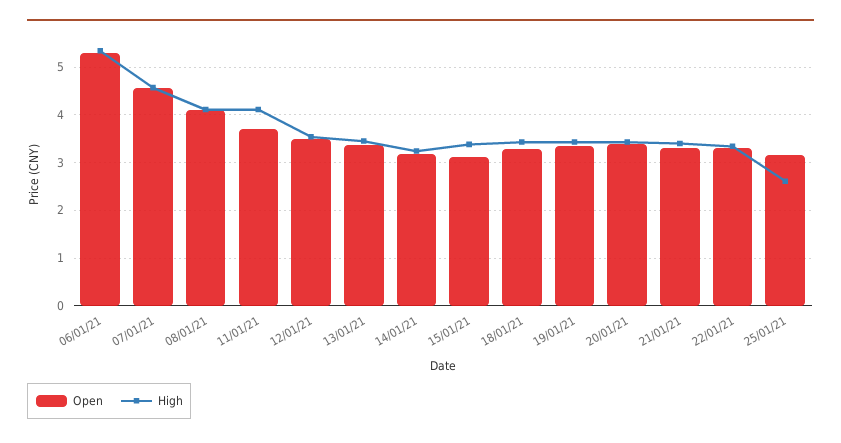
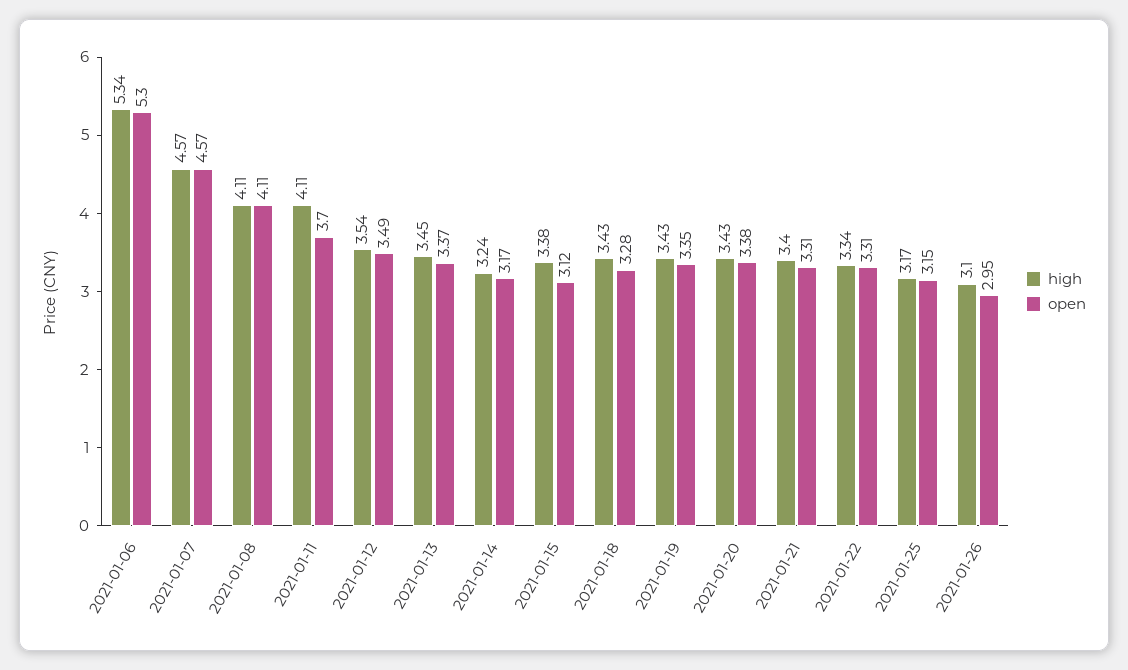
High, 25/01/21: 2.6 -> 3.17
High, 2021-01-26: none -> 3.1
Open, 2021-01-26: none -> 2.95

